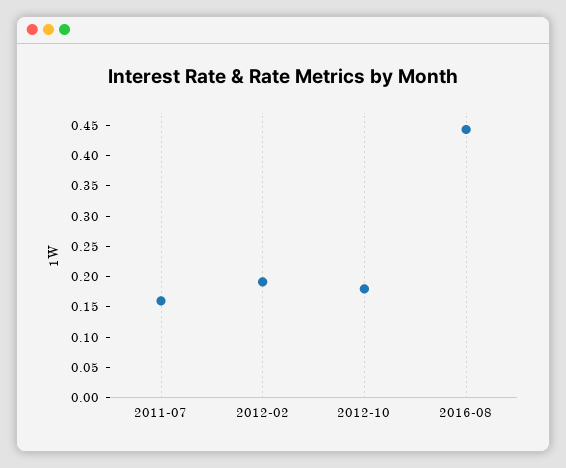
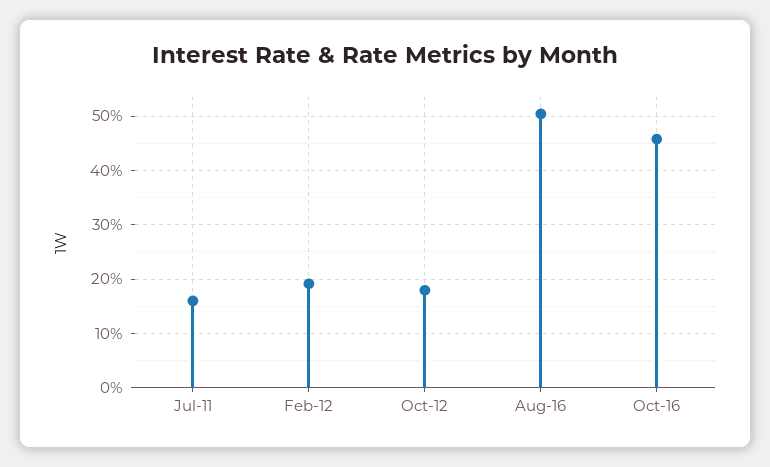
2016-08: 0.45 -> 0.5
Oct-16: none -> 0.46

